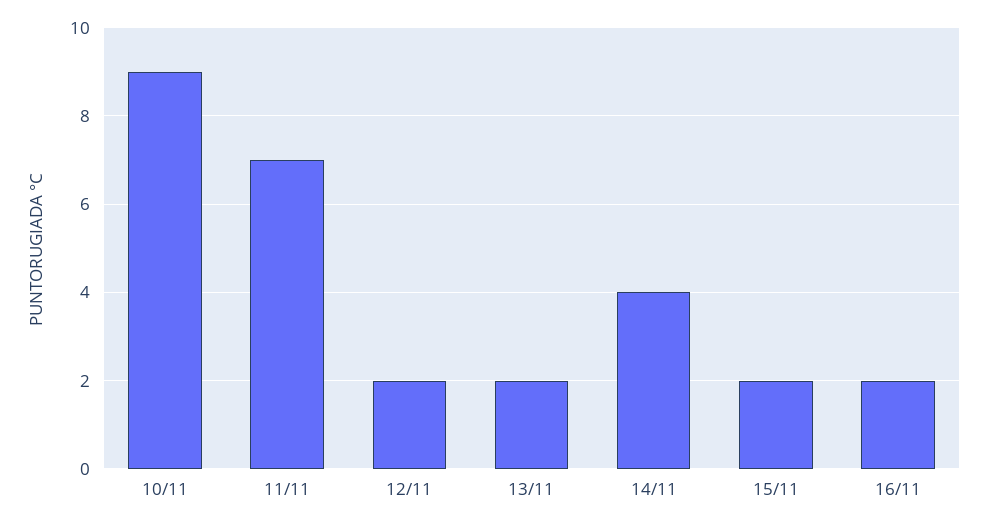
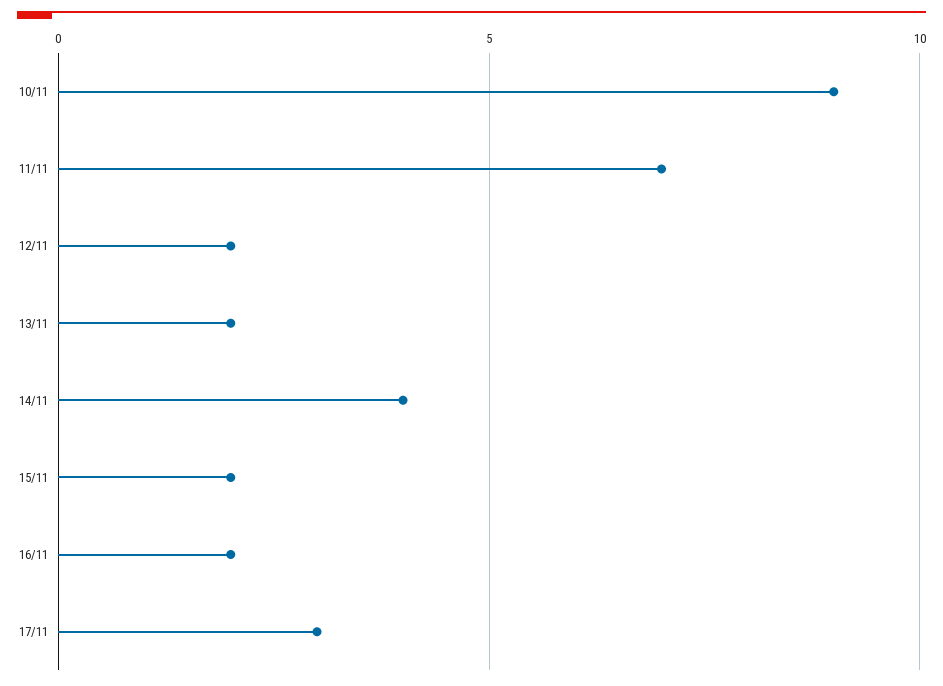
17/11: none -> 3

